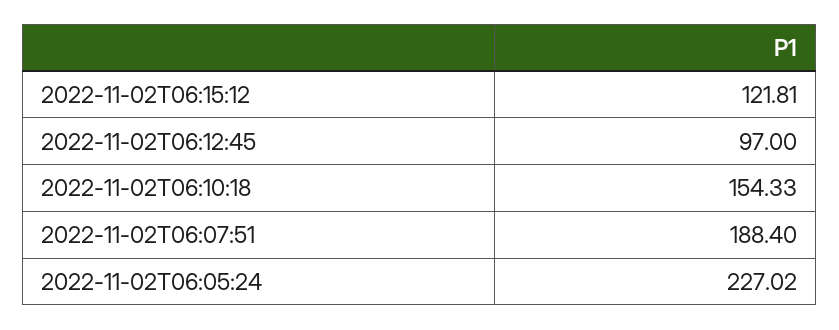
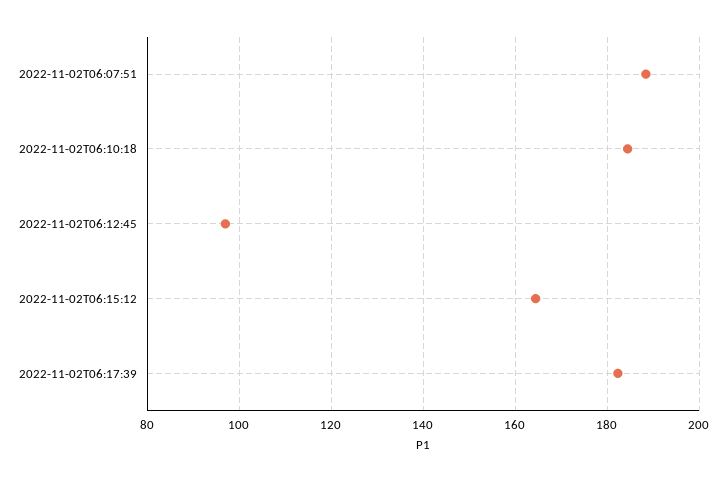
2022-11-02T06:15:12: 121.81 -> 164
2022-11-02T06:10:18: 154.33 -> 184
2022-11-02T06:05:24: 227.02 -> none
2022-11-02T06:17:39: none -> 182

